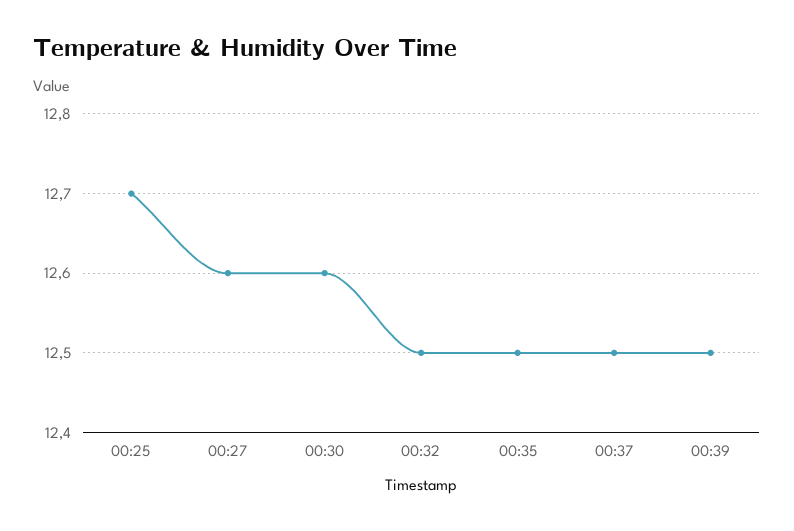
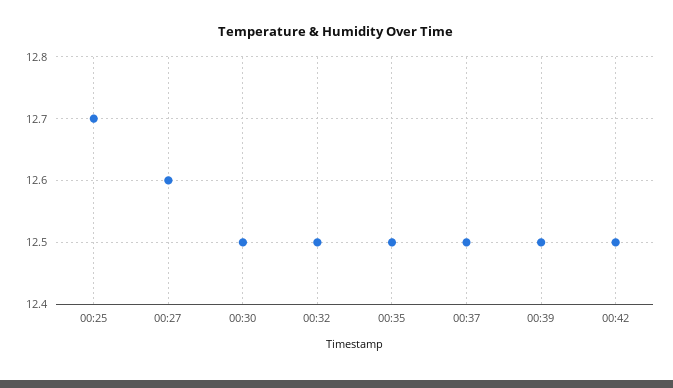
00:30: 12.6 -> 12.5
00:42: none -> 12.5

